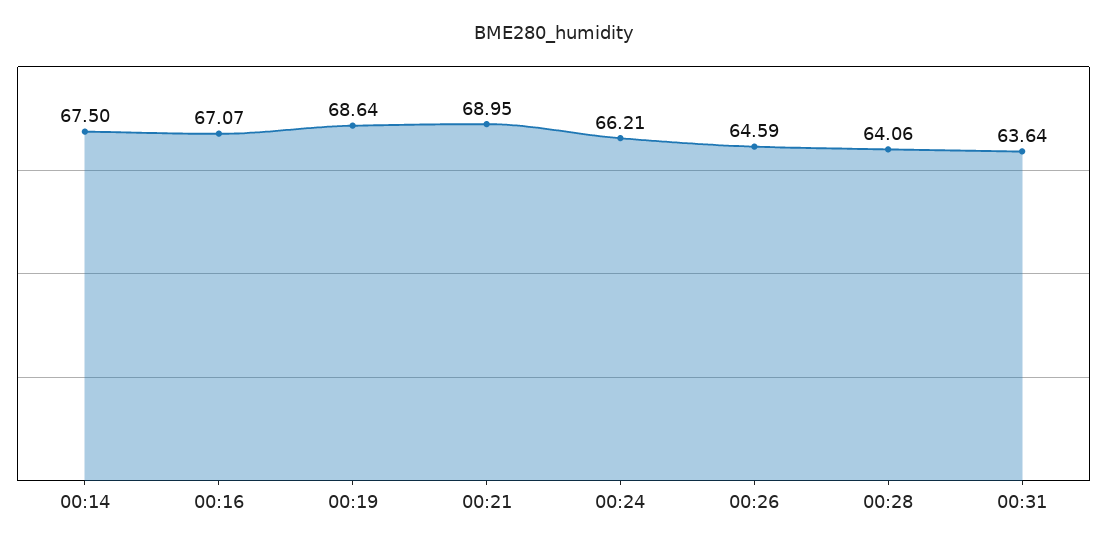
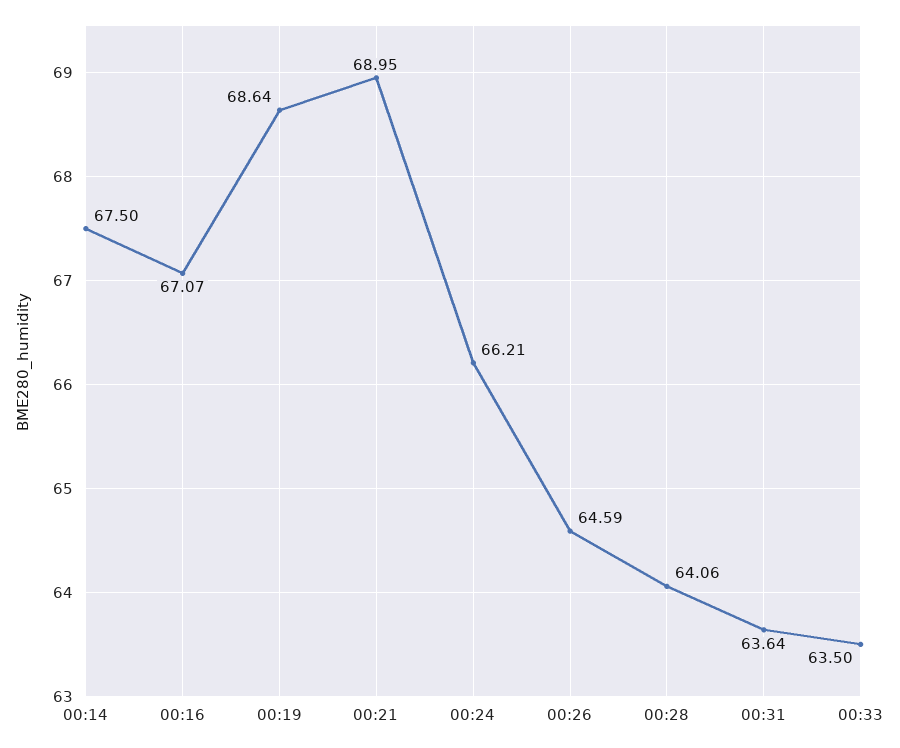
00:33: none -> 63.5

